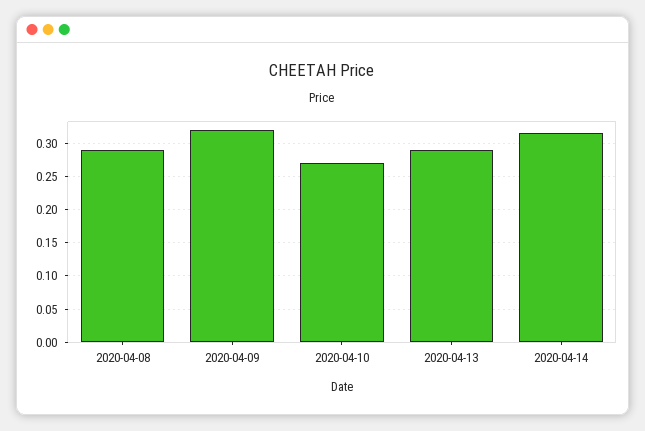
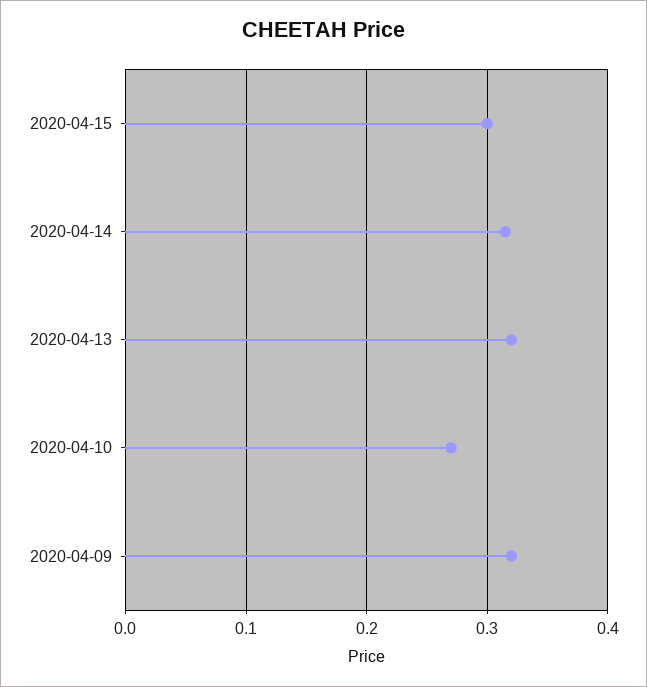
2020-04-08: 0.29 -> none
2020-04-13: 0.29 -> 0.32
2020-04-15: none -> 0.3

